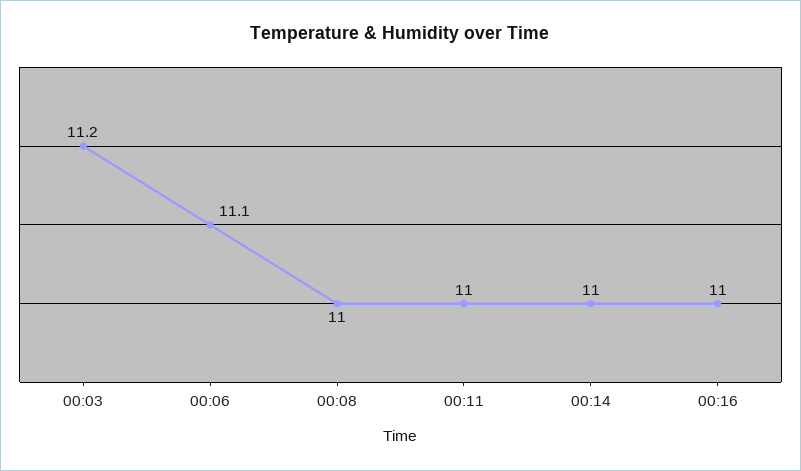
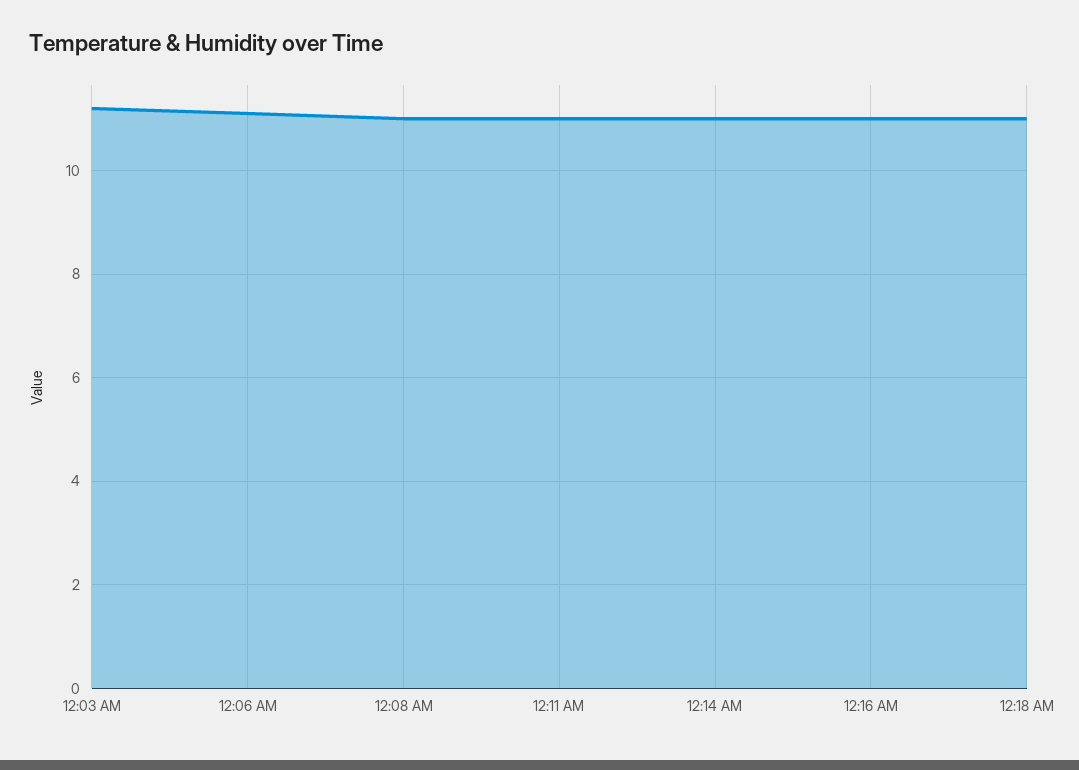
12:18 AM: none -> 11

